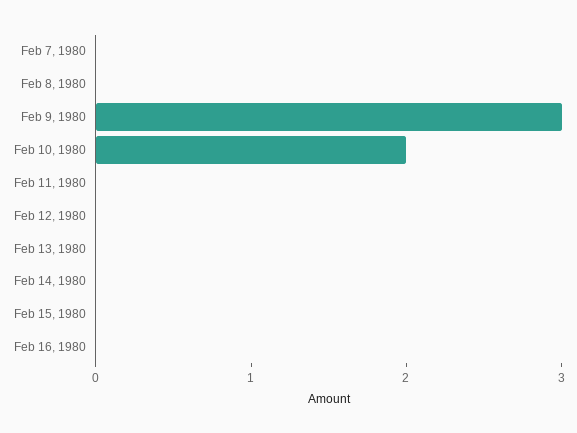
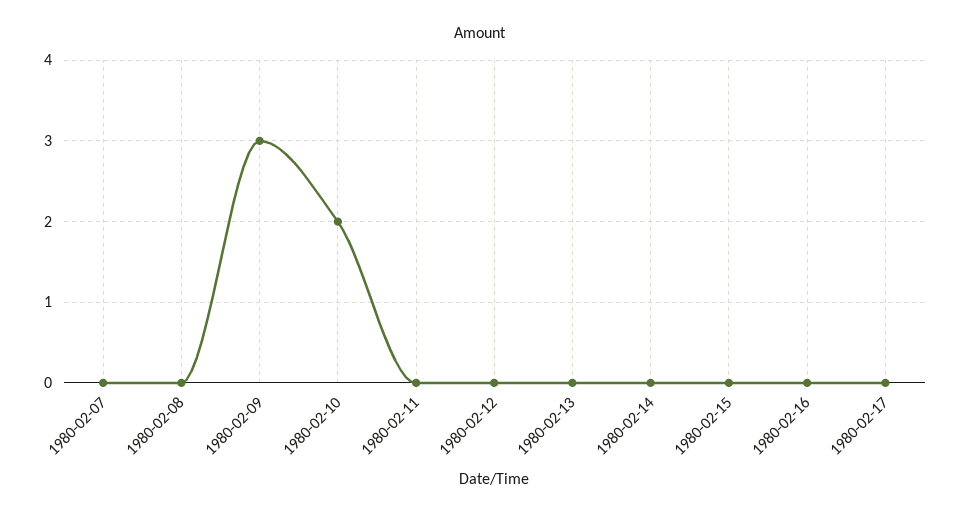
1980-02-17: none -> 0

